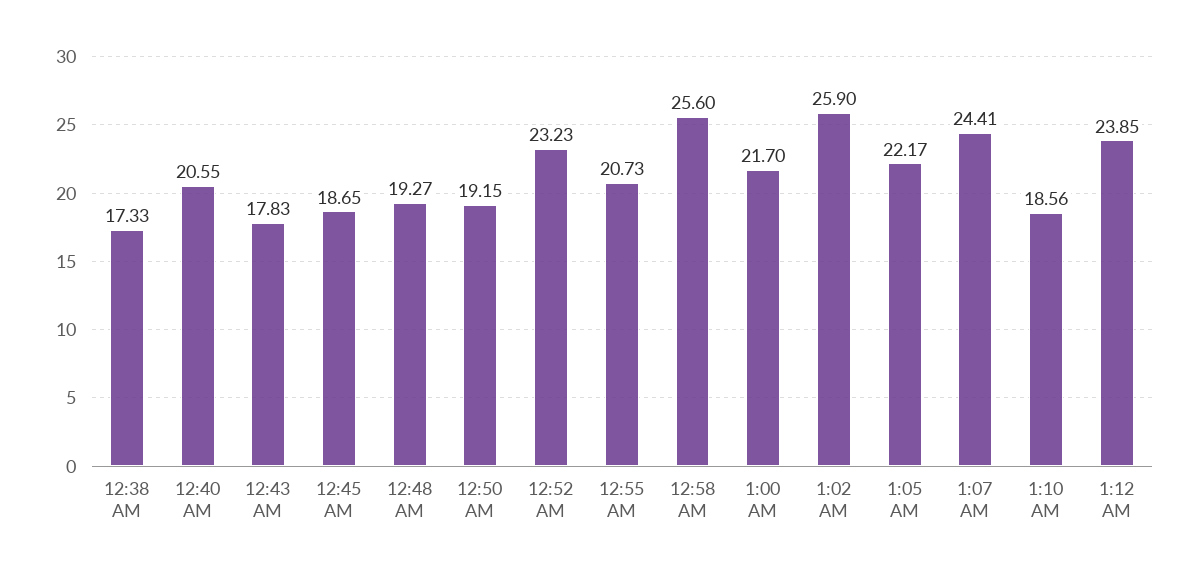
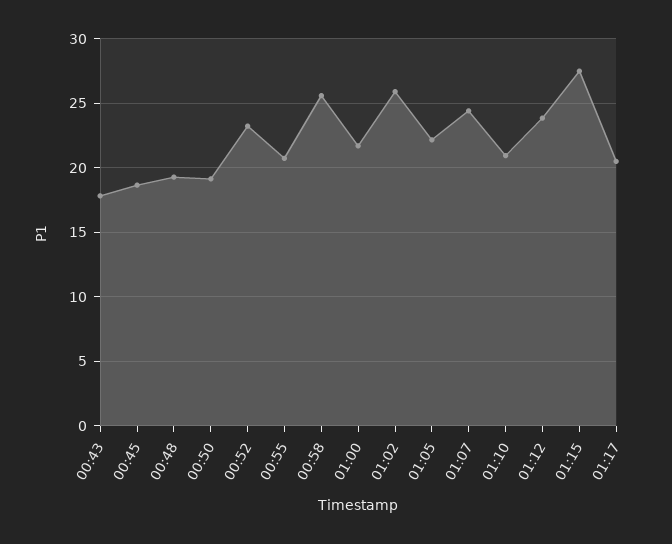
12:38 AM: 17.33 -> none
12:40 AM: 20.55 -> none
1:10 AM: 18.56 -> 21
01:15: none -> 27.5
01:17: none -> 20.5

